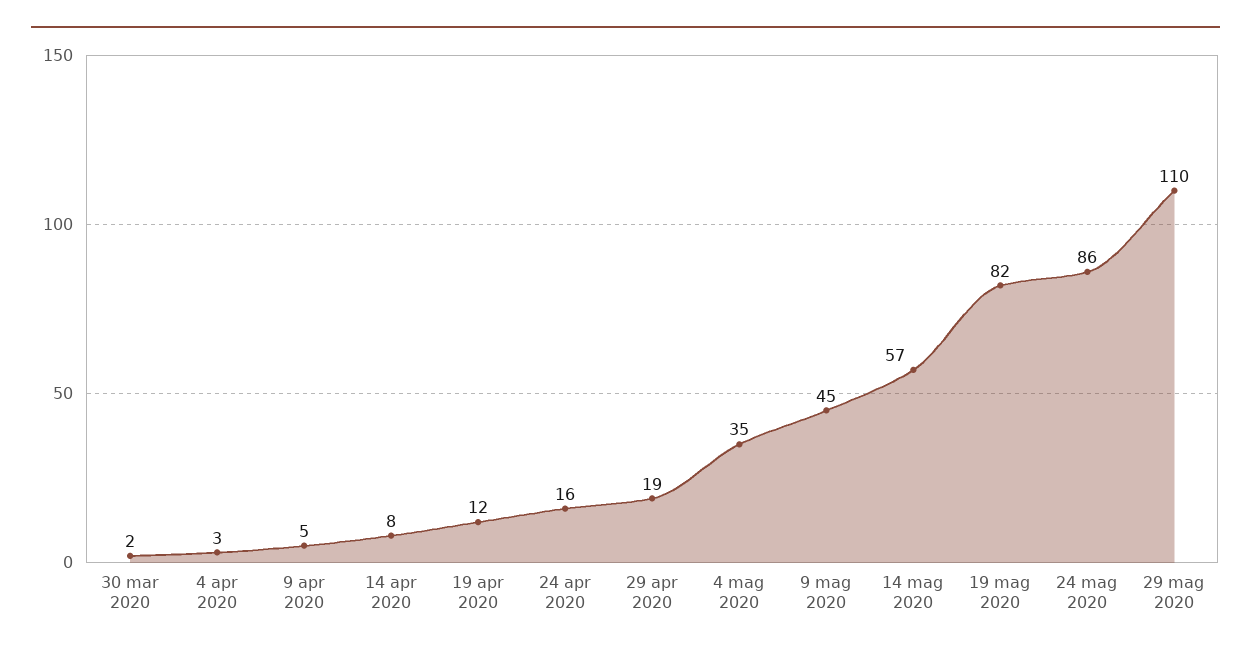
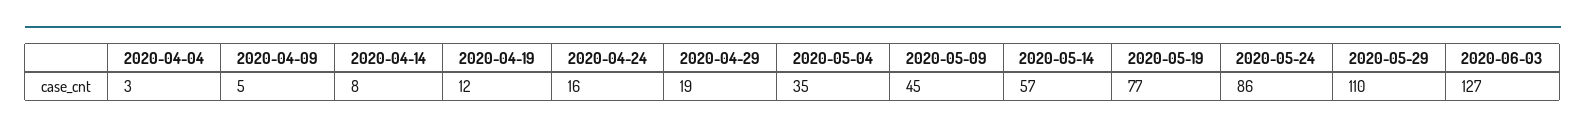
30 mar 2020: 2 -> none
19 mag 2020: 82 -> 77
2020-06-03: none -> 127

